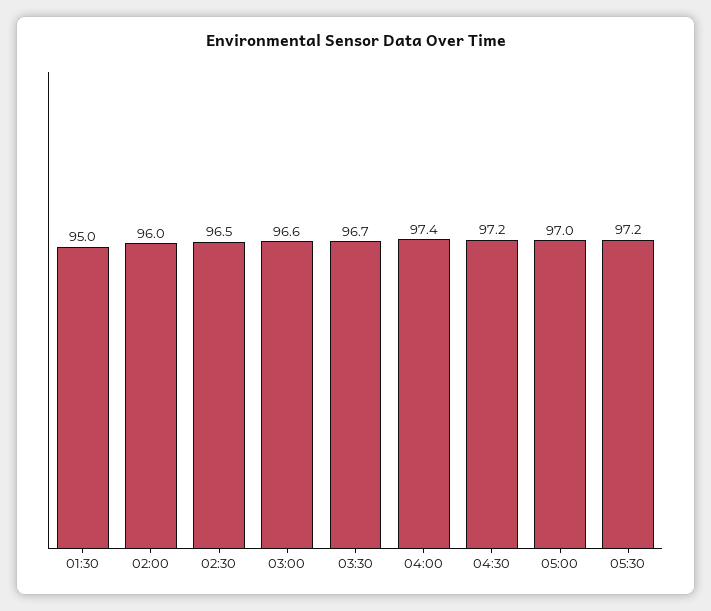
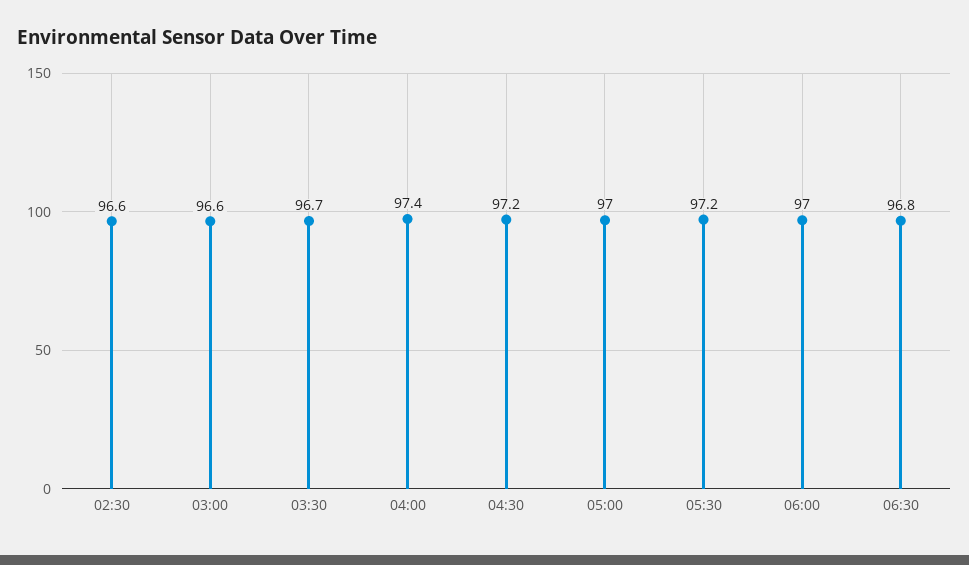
01:30: 95 -> none
02:00: 96 -> none
02:30: 96.5 -> 96.6
06:00: none -> 97
06:30: none -> 96.8

